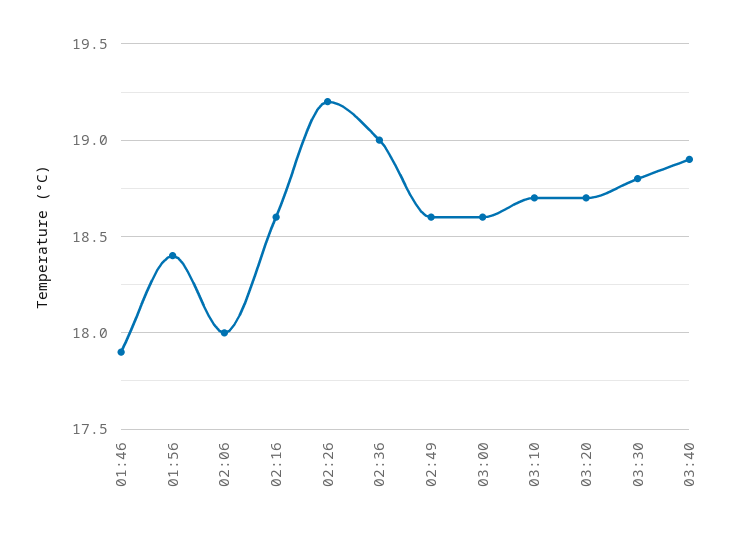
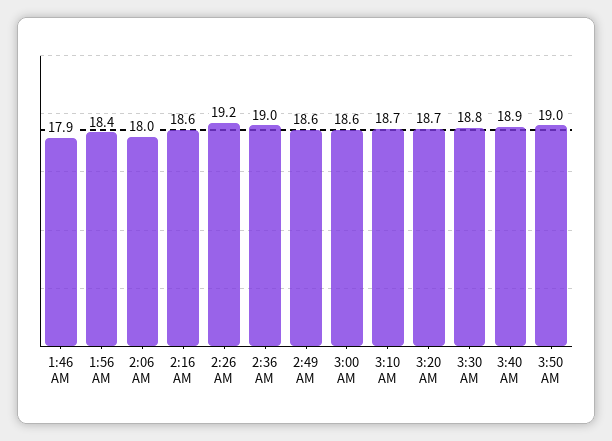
3:50 AM: none -> 19

